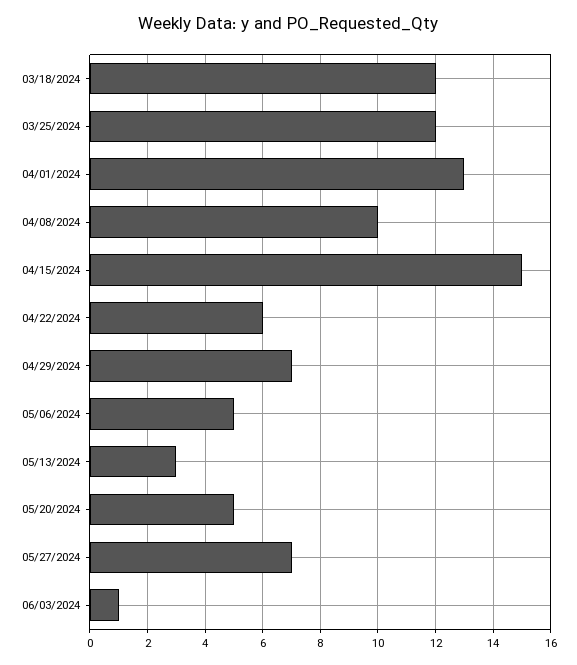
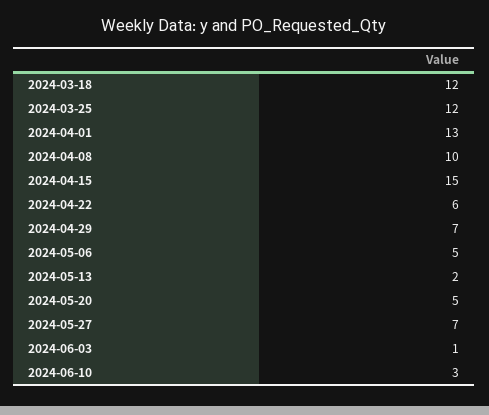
05/13/2024: 3 -> 2
2024-06-10: none -> 3

